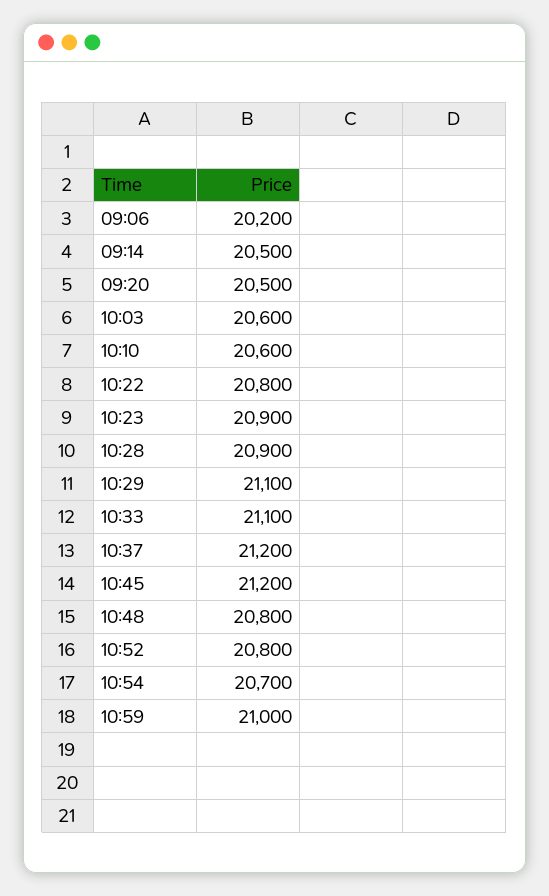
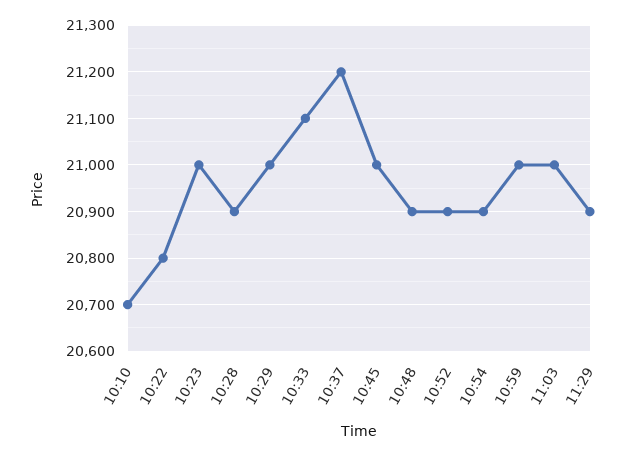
09:06: 20200 -> none
09:14: 20500 -> none
09:20: 20500 -> none
10:03: 20600 -> none
10:10: 20600 -> 20700
10:23: 20900 -> 21000
10:29: 21100 -> 21000
10:45: 21200 -> 21000
10:48: 20800 -> 20900
10:52: 20800 -> 20900
10:54: 20700 -> 20900
11:03: none -> 21000
11:29: none -> 20900

